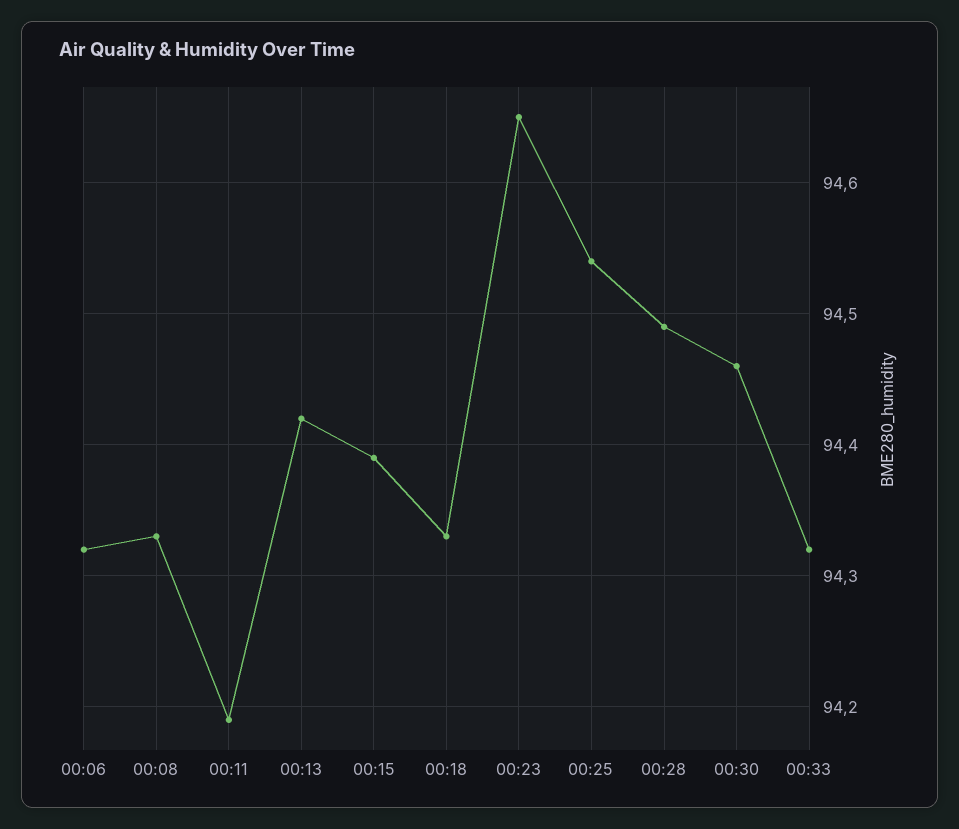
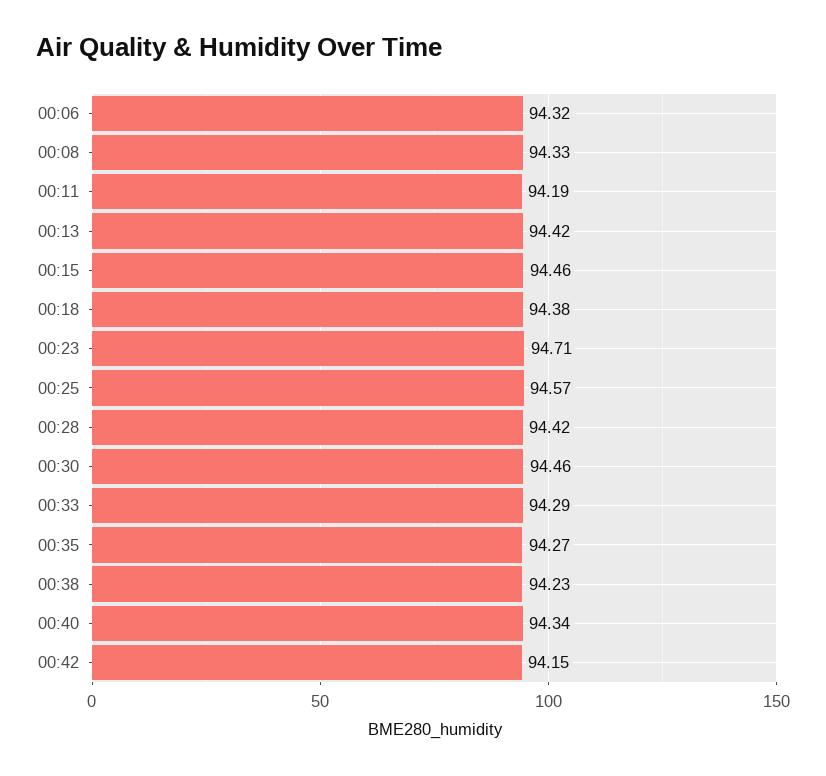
00:15: 94.39 -> 94.46
00:18: 94.33 -> 94.38
00:23: 94.65 -> 94.71
00:25: 94.54 -> 94.57
00:28: 94.49 -> 94.42
00:33: 94.32 -> 94.29
00:35: none -> 94.27
00:38: none -> 94.23
00:40: none -> 94.34
00:42: none -> 94.15

